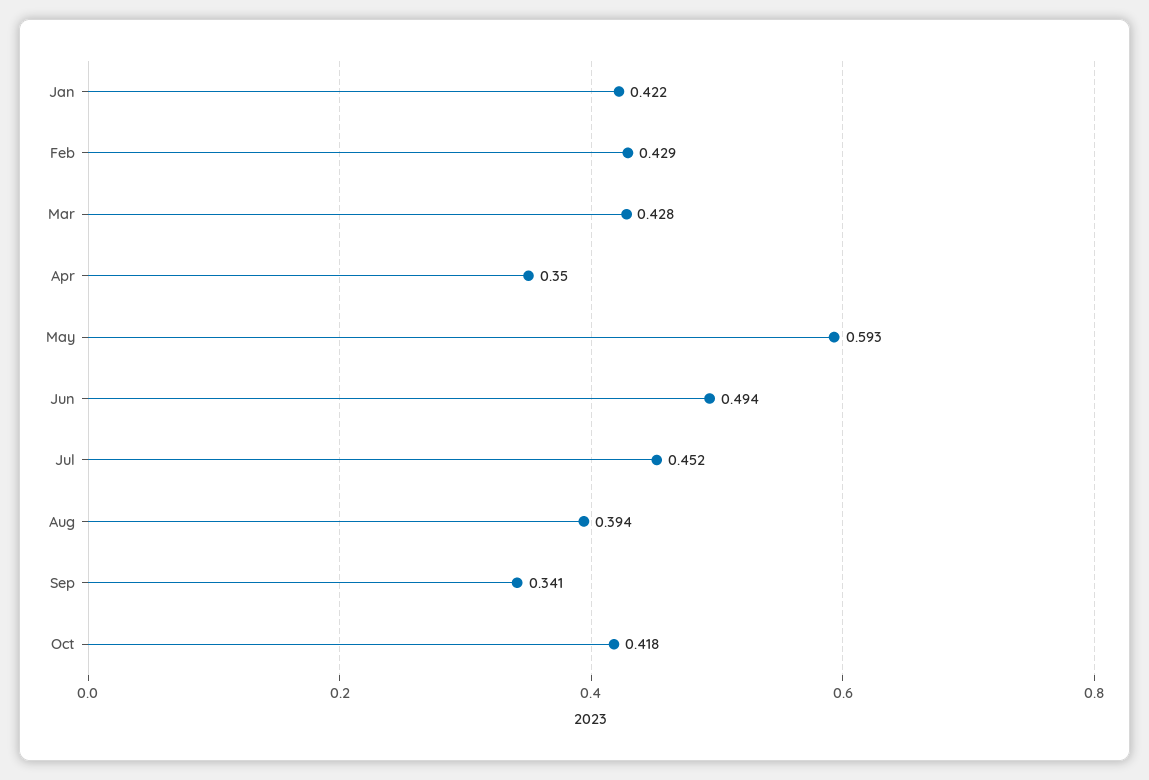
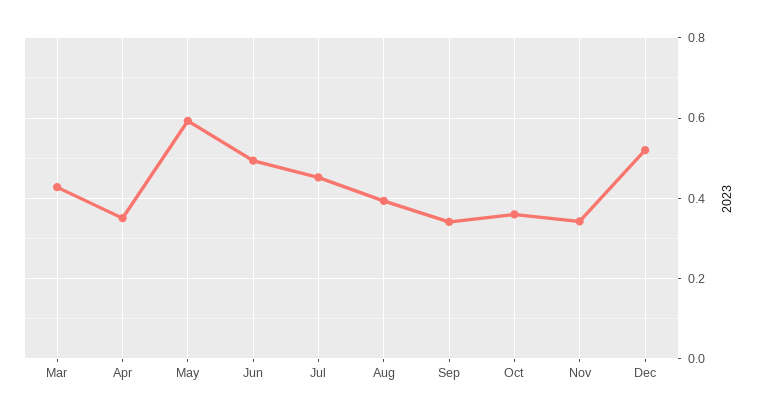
Jan: 0.422 -> none
Feb: 0.429 -> none
Oct: 0.418 -> 0.36
Nov: none -> 0.34
Dec: none -> 0.52

